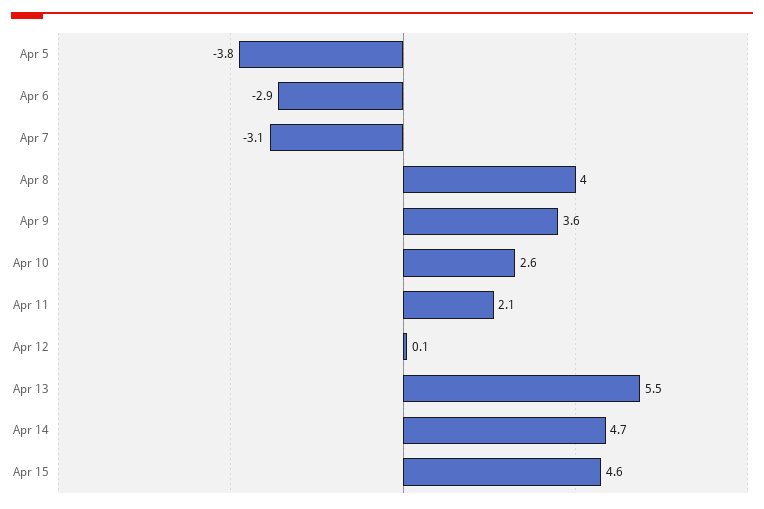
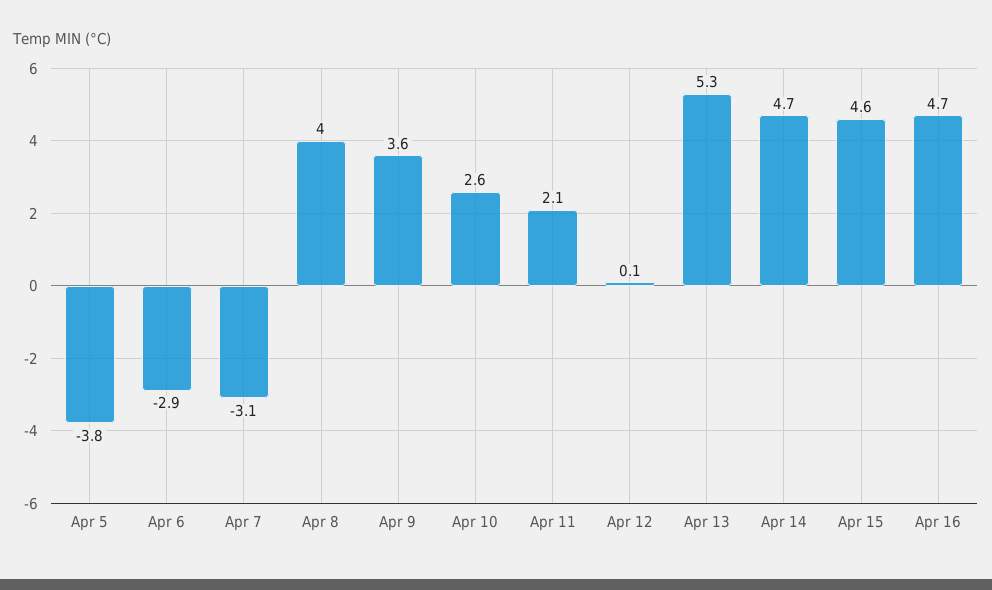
Apr 13: 5.5 -> 5.3
Apr 16: none -> 4.7

